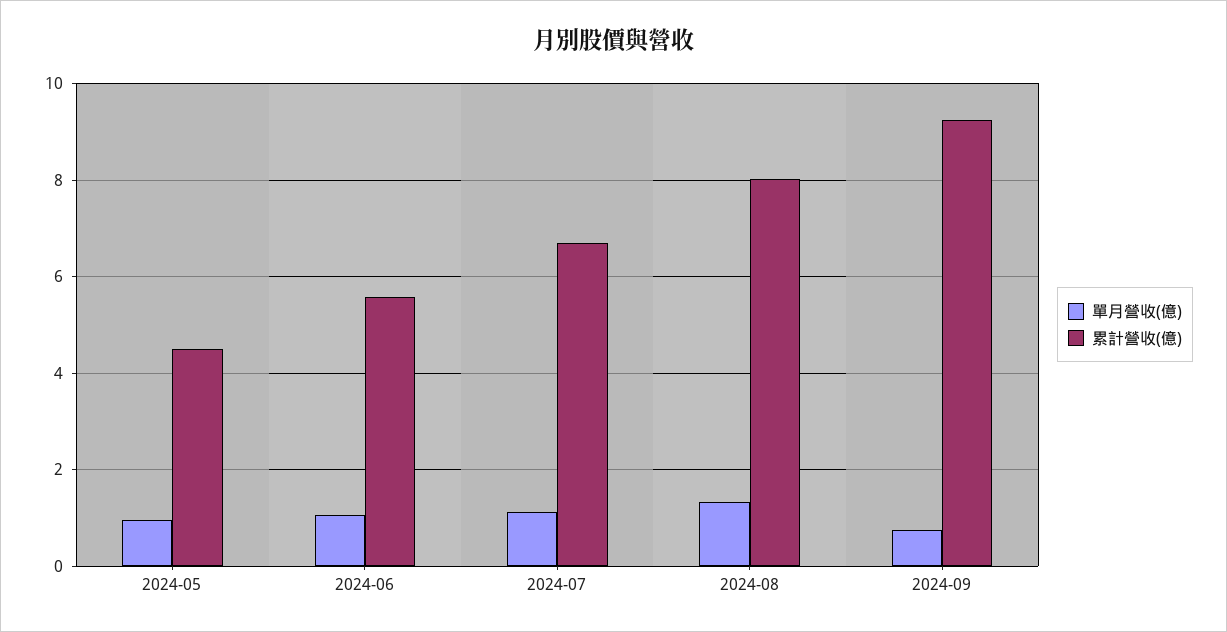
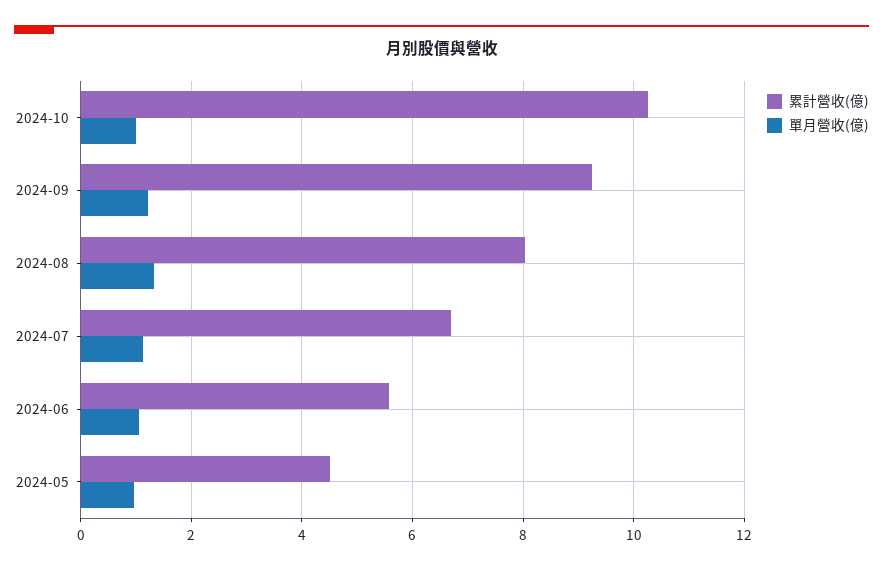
單月營收(億), 2024-09: 0.8 -> 1.2
累計營收(億), 2024-10: none -> 10.2
單月營收(億), 2024-10: none -> 1

